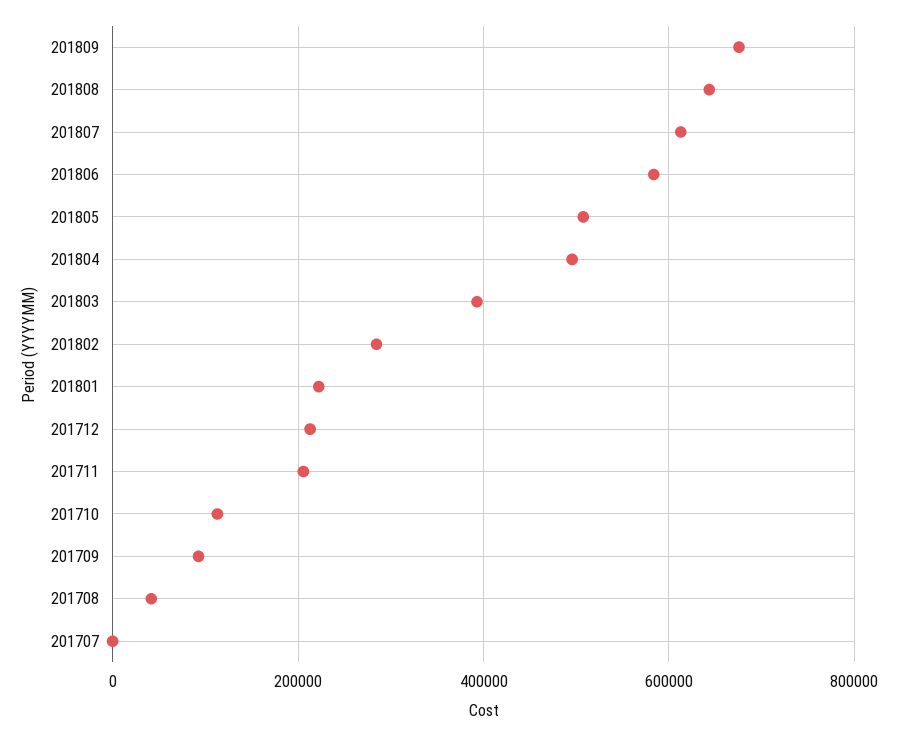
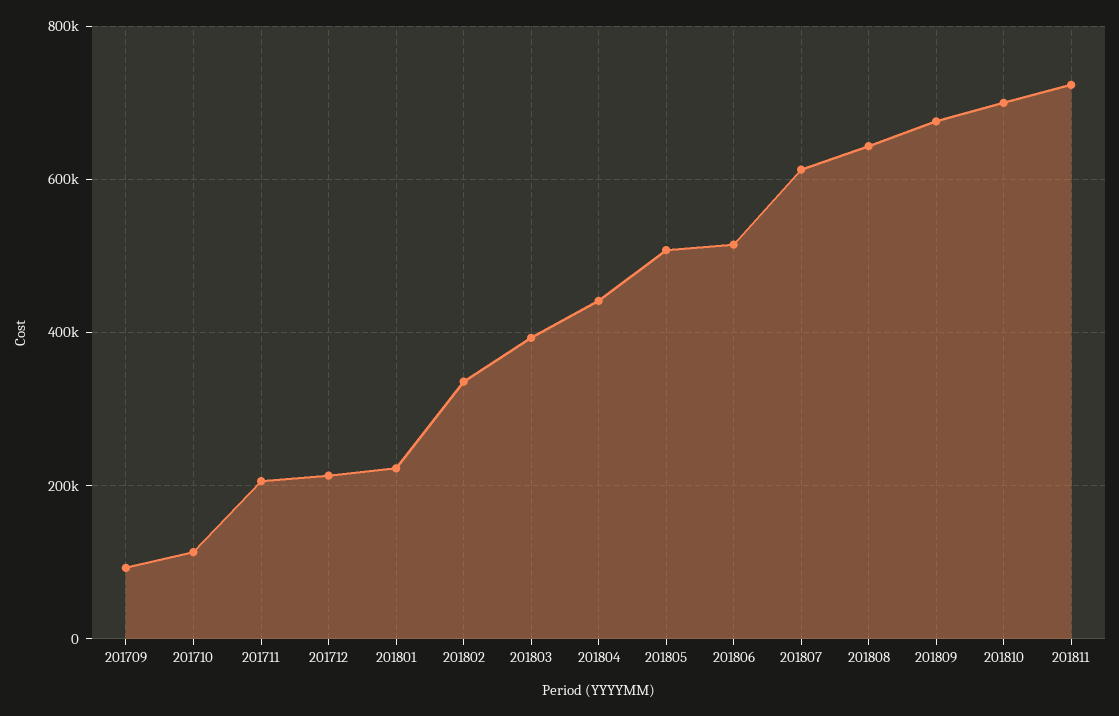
201806: 580000 -> 520000
201804: 500000 -> 440000
201802: 280000 -> 340000
201708: 40000 -> none
201707: 0 -> none
201810: none -> 700000
201811: none -> 720000

